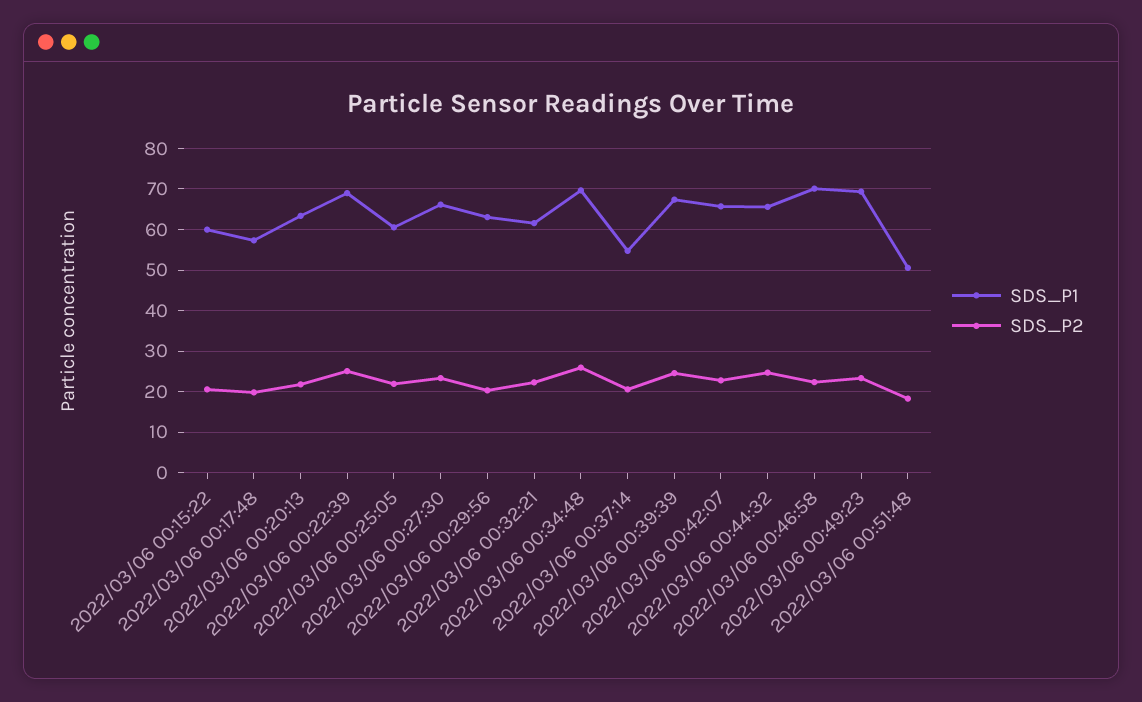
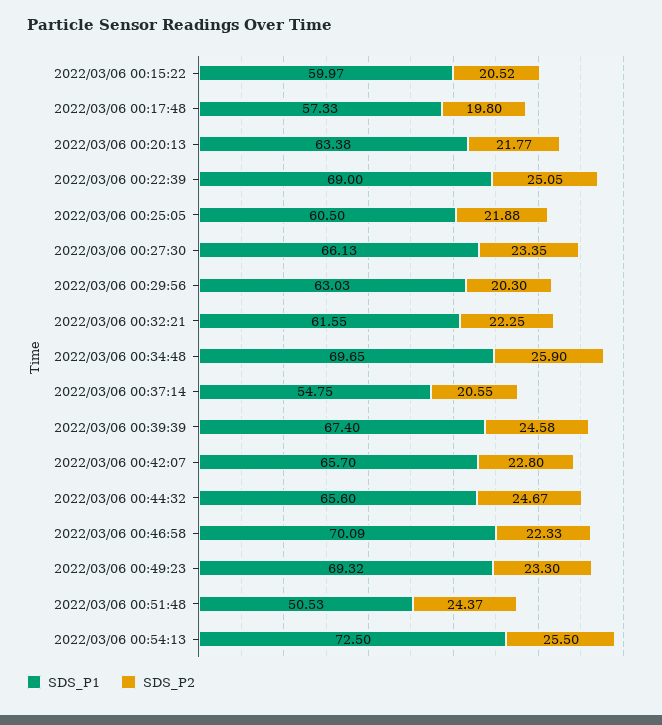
SDS_P2, 2022/03/06 00:51:48: 18 -> 24.37
SDS_P1, 2022/03/06 00:54:13: none -> 72.5
SDS_P2, 2022/03/06 00:54:13: none -> 25.5

